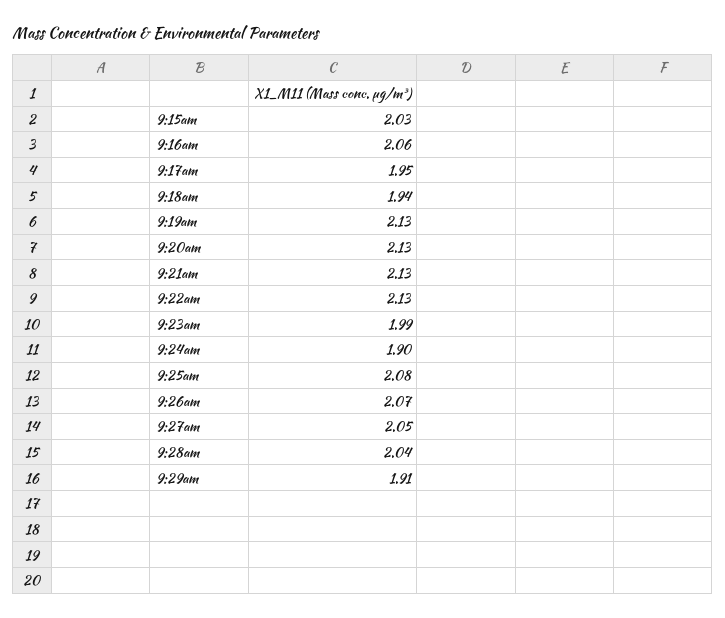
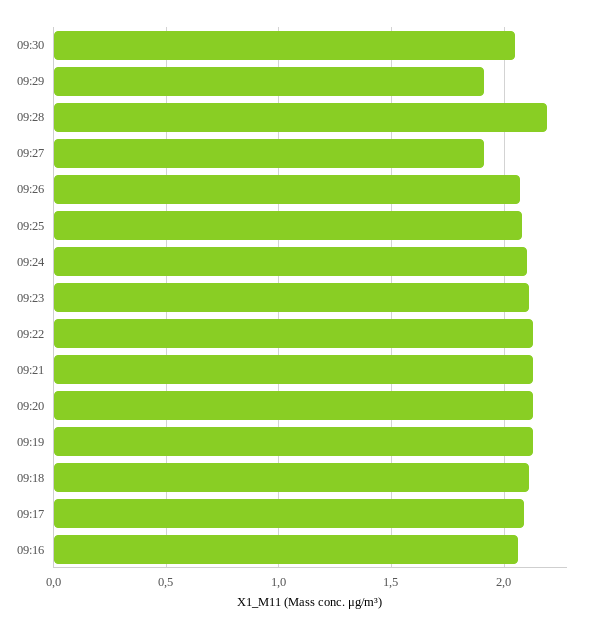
9:15am: 2.03 -> none
9:17am: 1.95 -> 2.1
9:18am: 1.94 -> 2.1
9:23am: 1.99 -> 2.1
9:24am: 1.9 -> 2.1
9:27am: 2.05 -> 1.9
9:28am: 2.04 -> 2.2
09:30: none -> 2.05

